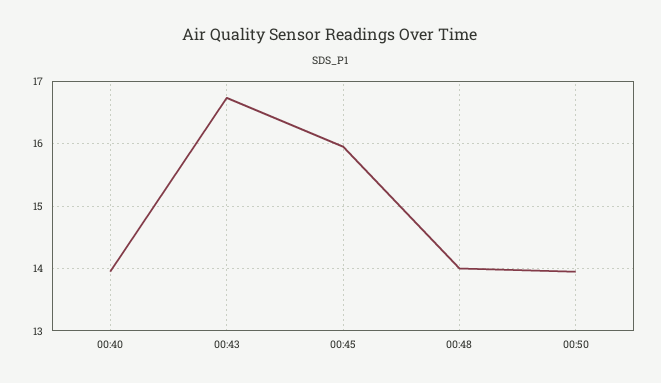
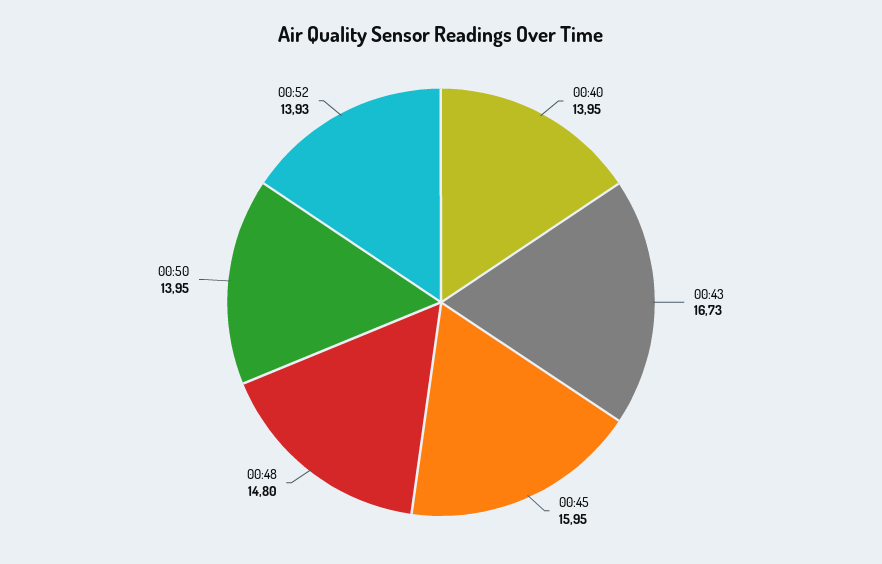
00:48: 14 -> 14.8
00:52: none -> 13.93

